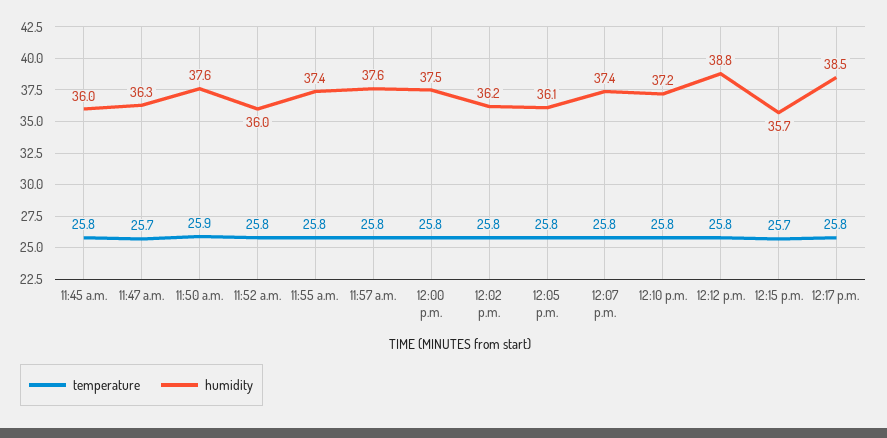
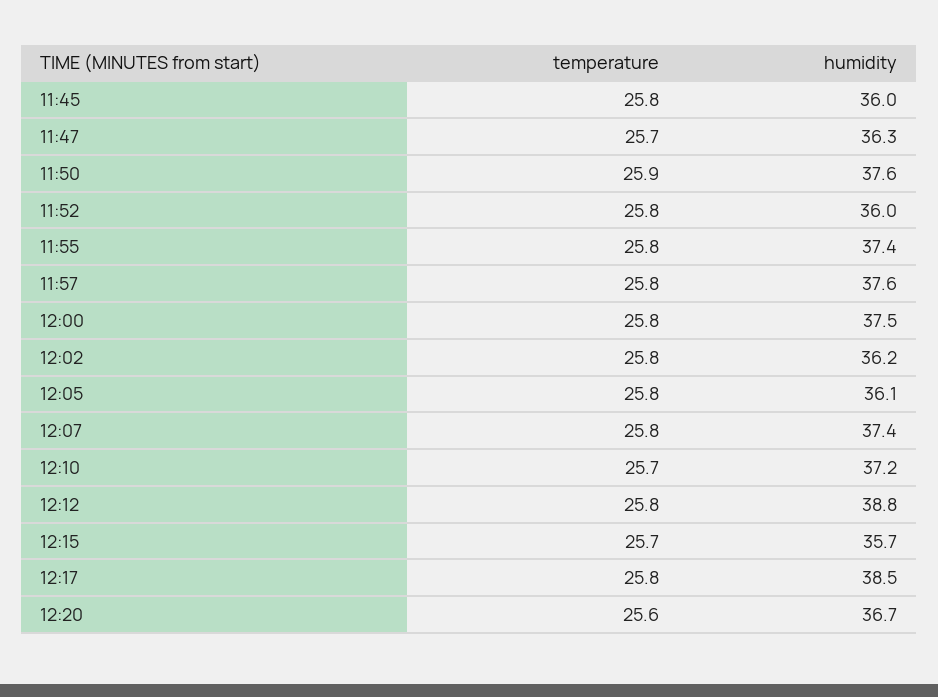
temperature, 12:10 p.m.: 25.8 -> 25.7
temperature, 12:20: none -> 25.6
humidity, 12:20: none -> 36.7

